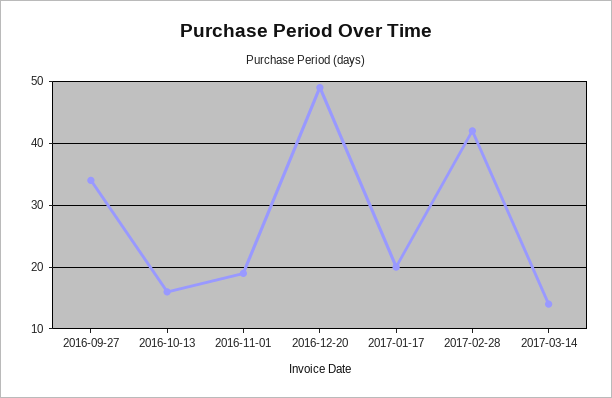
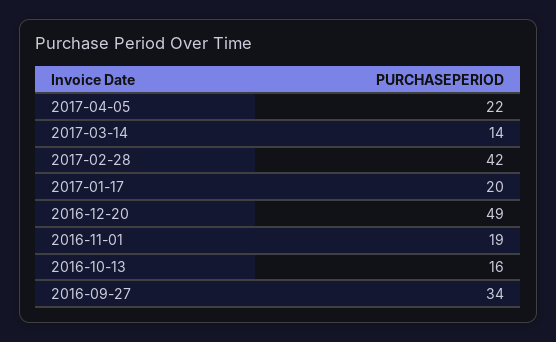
2017-04-05: none -> 22

